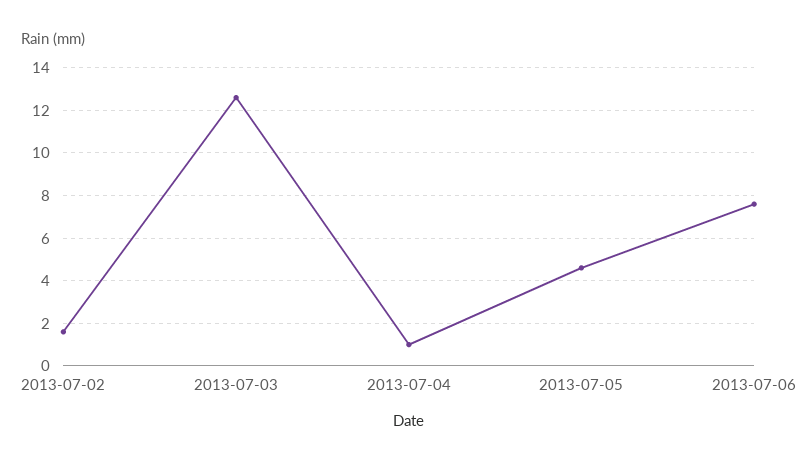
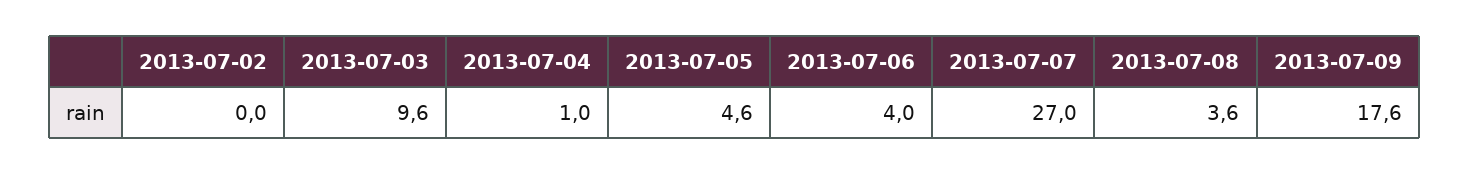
2013-07-02: 1.5 -> 0
2013-07-03: 12.5 -> 9.6
2013-07-06: 7.5 -> 4
2013-07-07: none -> 27
2013-07-08: none -> 3.6
2013-07-09: none -> 17.6

